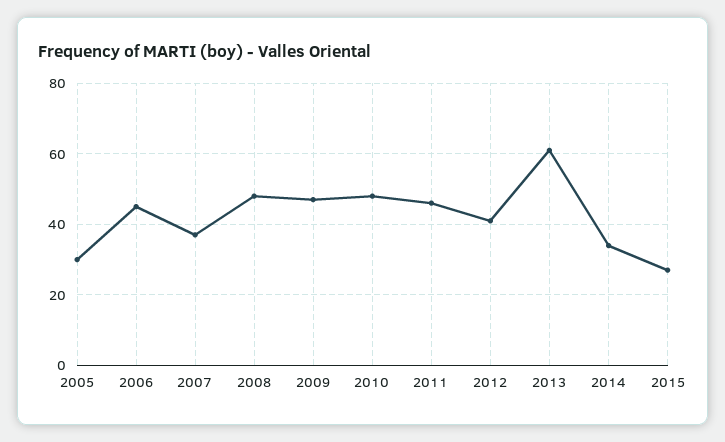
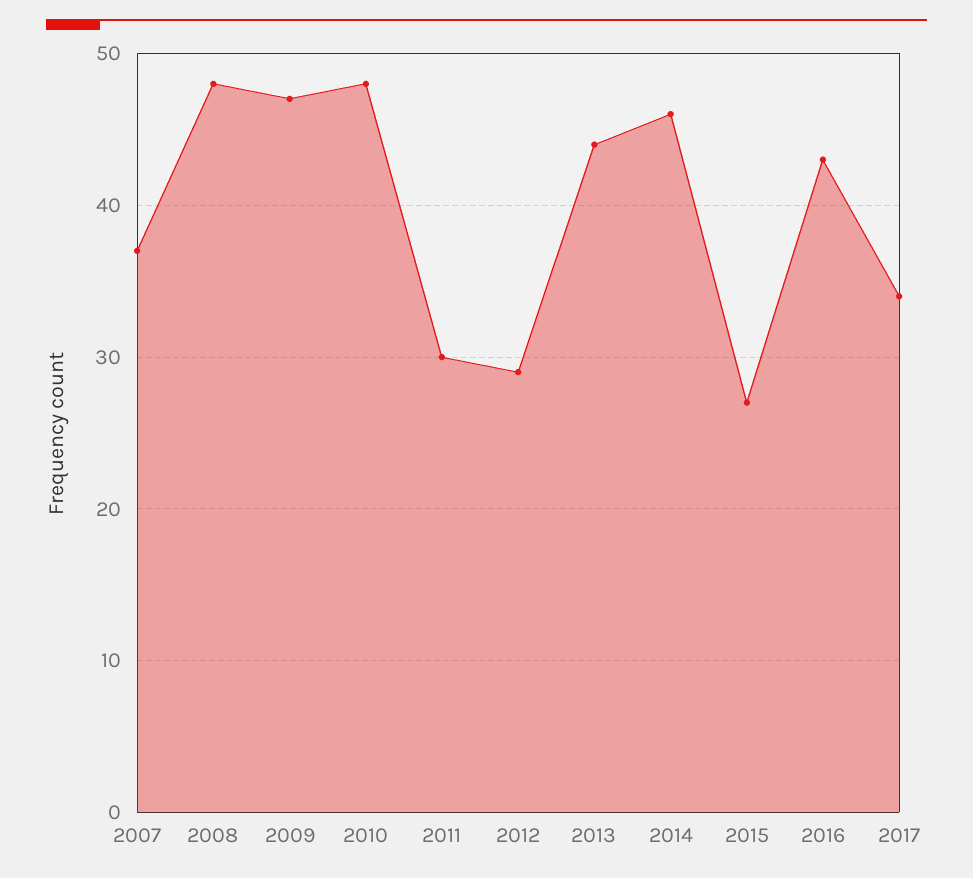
2005: 30 -> none
2006: 45 -> none
2011: 45 -> 30
2012: 40 -> 29
2013: 60 -> 44
2014: 35 -> 46
2016: none -> 43
2017: none -> 34

